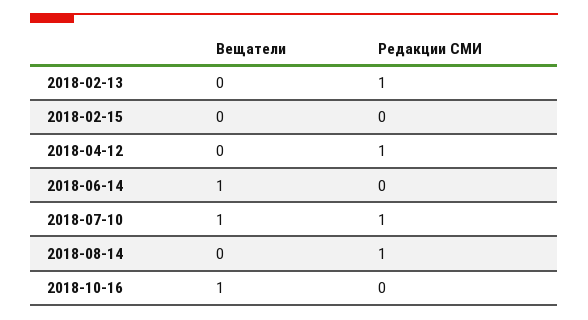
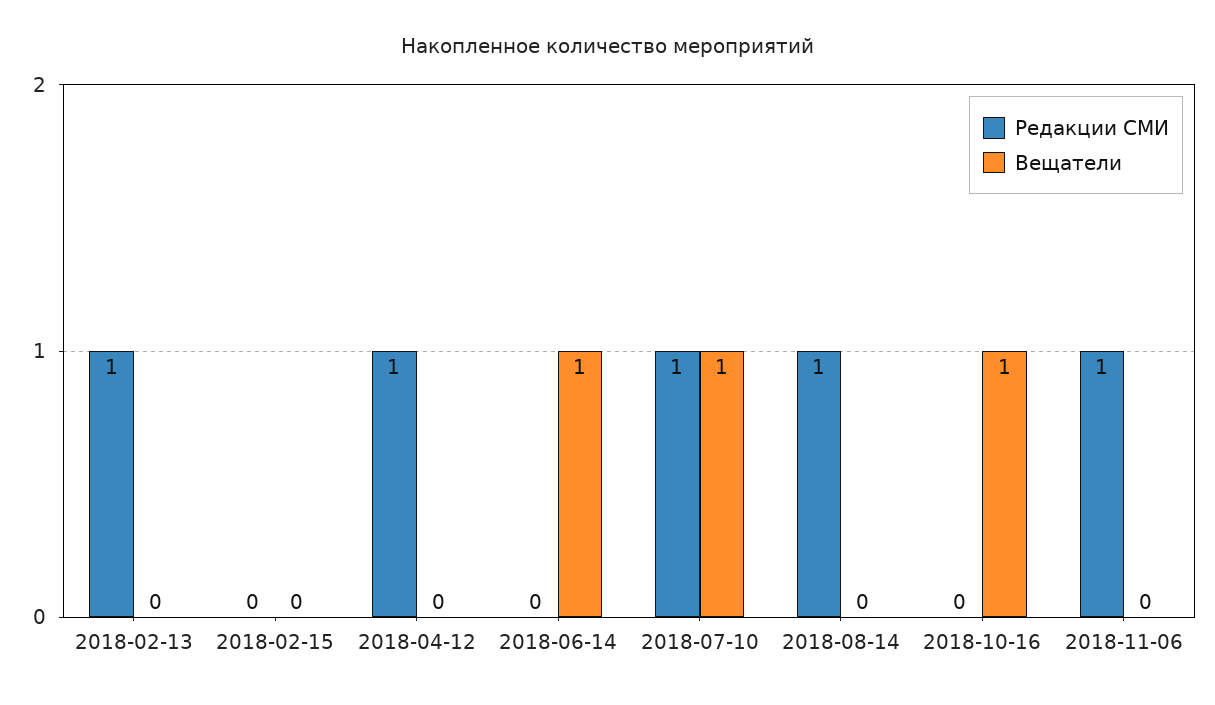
Редакции СМИ, 2018-11-06: none -> 1
Вещатели, 2018-11-06: none -> 0

